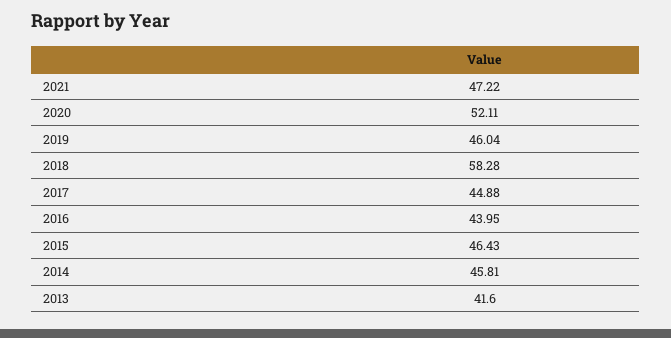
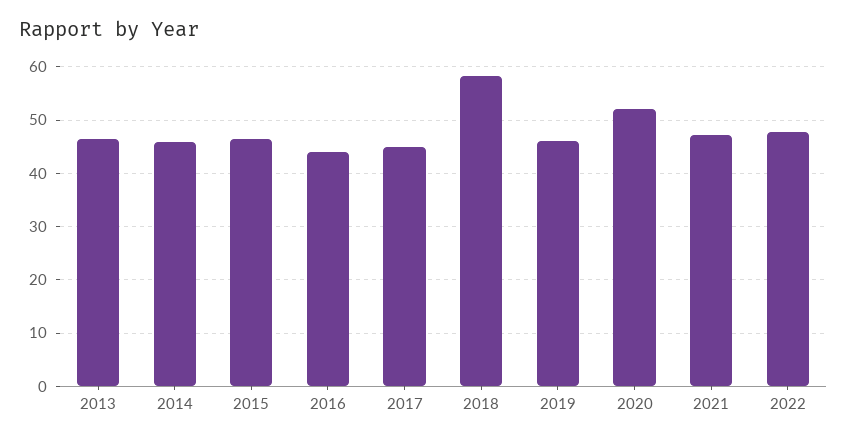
2013: 41.6 -> 46
2022: none -> 48

